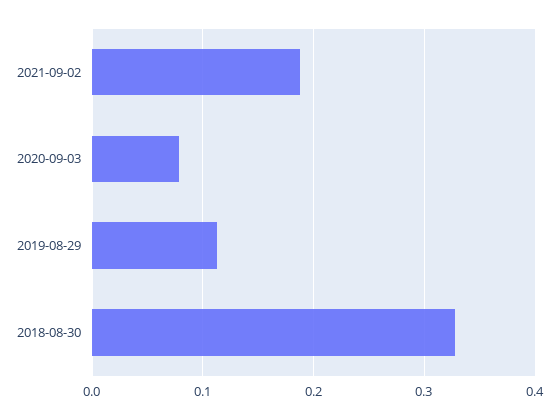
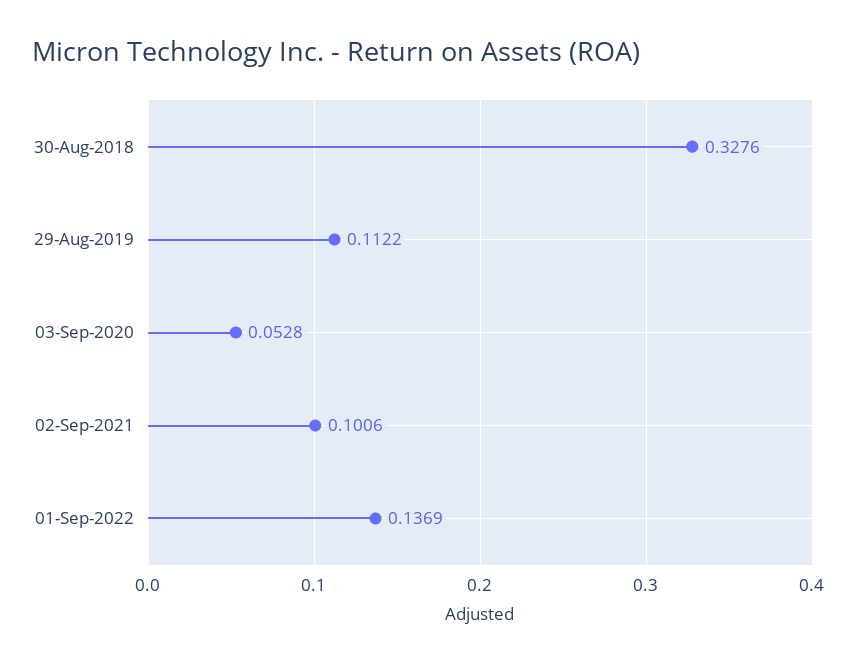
2021-09-02: 0.19 -> 0.1006
2020-09-03: 0.08 -> 0.0528
01-Sep-2022: none -> 0.1369

